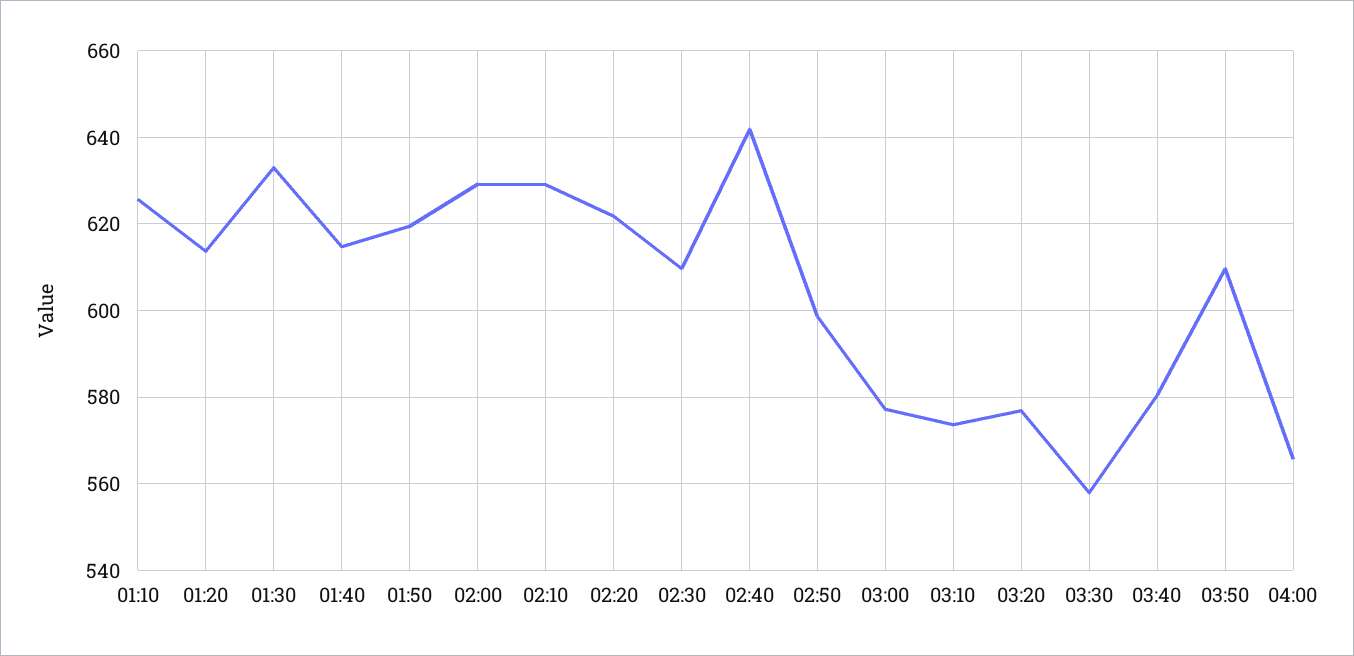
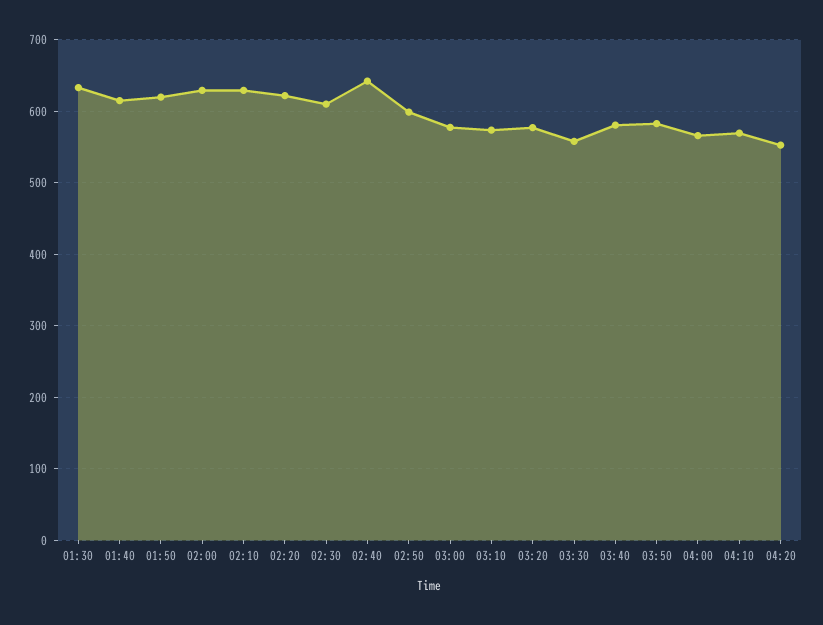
01:10: 626 -> none
01:20: 614 -> none
03:50: 610 -> 580
04:10: none -> 570
04:20: none -> 550

